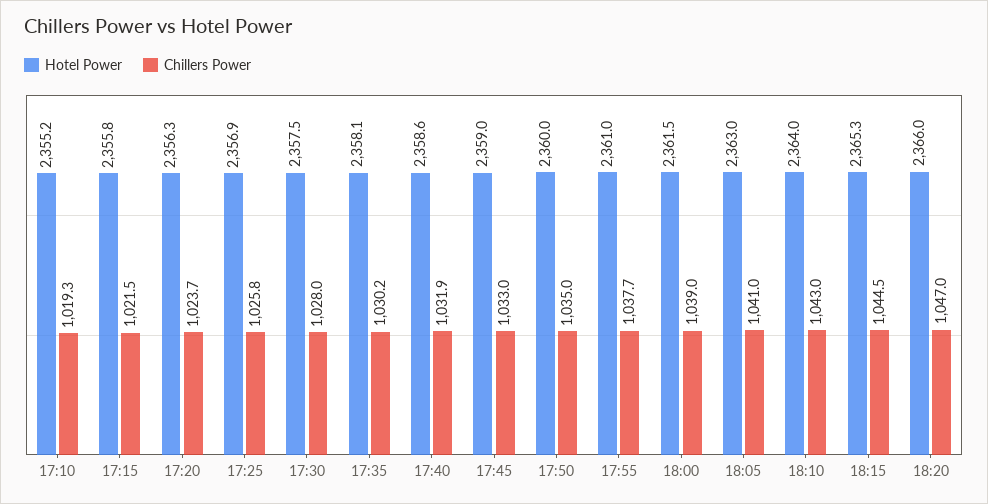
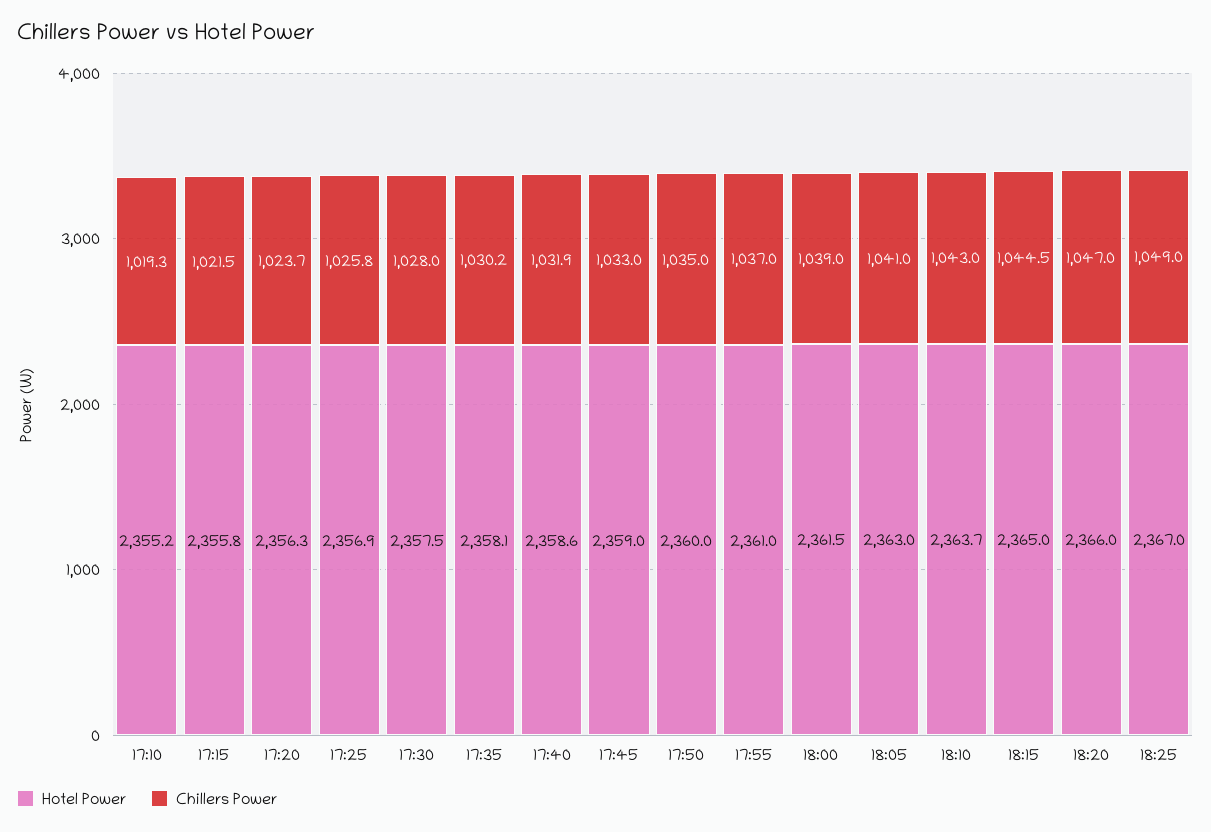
Chillers Power, 17:55: 1037.7 -> 1037
Hotel Power, 18:10: 2364 -> 2363.7
Hotel Power, 18:15: 2365.3 -> 2365
Hotel Power, 18:25: none -> 2367
Chillers Power, 18:25: none -> 1049

